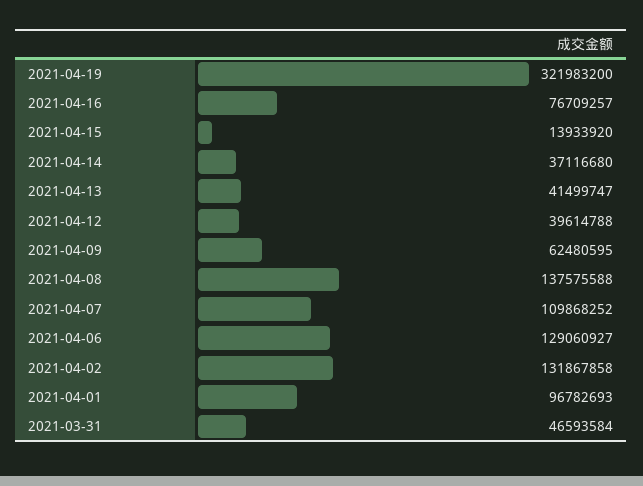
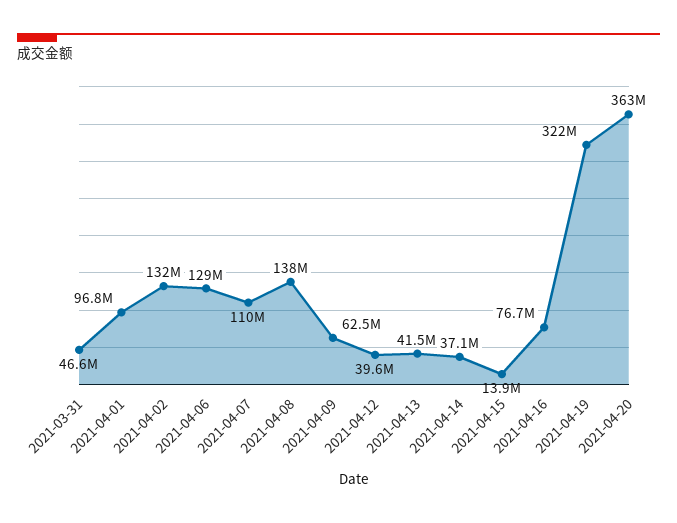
2021-04-20: none -> 363000000

